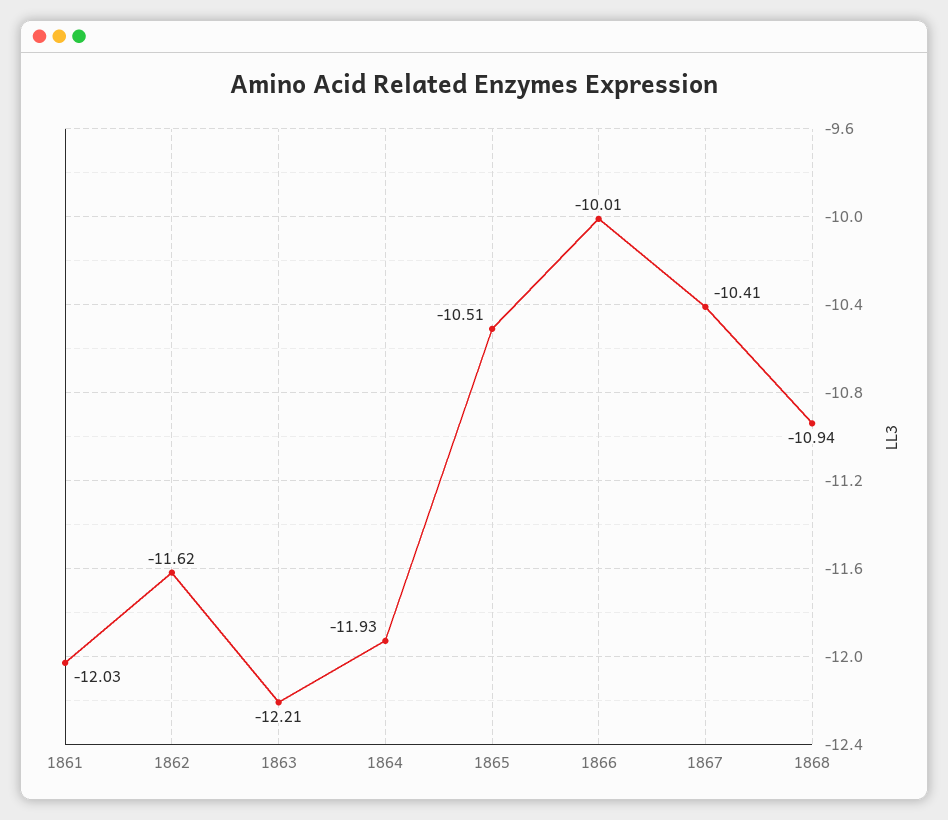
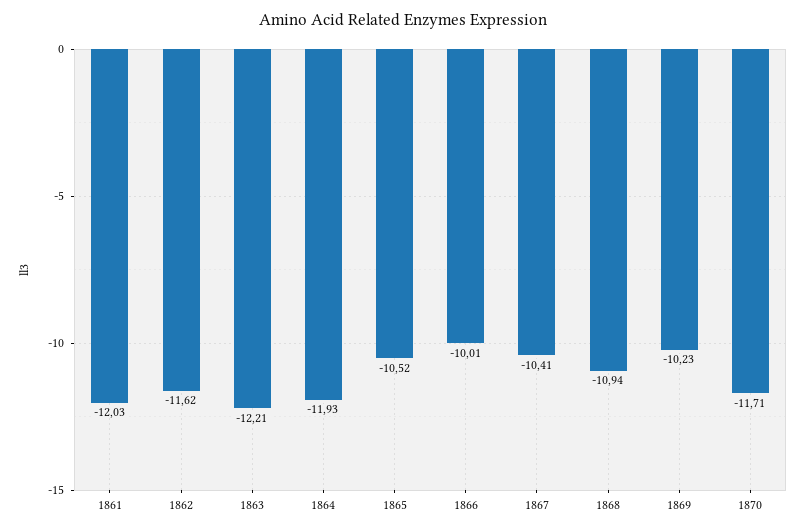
1865: -10.51 -> -10.52
1869: none -> -10.23
1870: none -> -11.71

